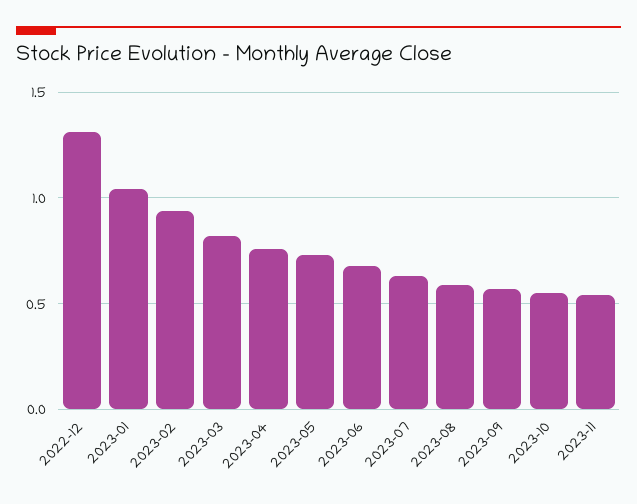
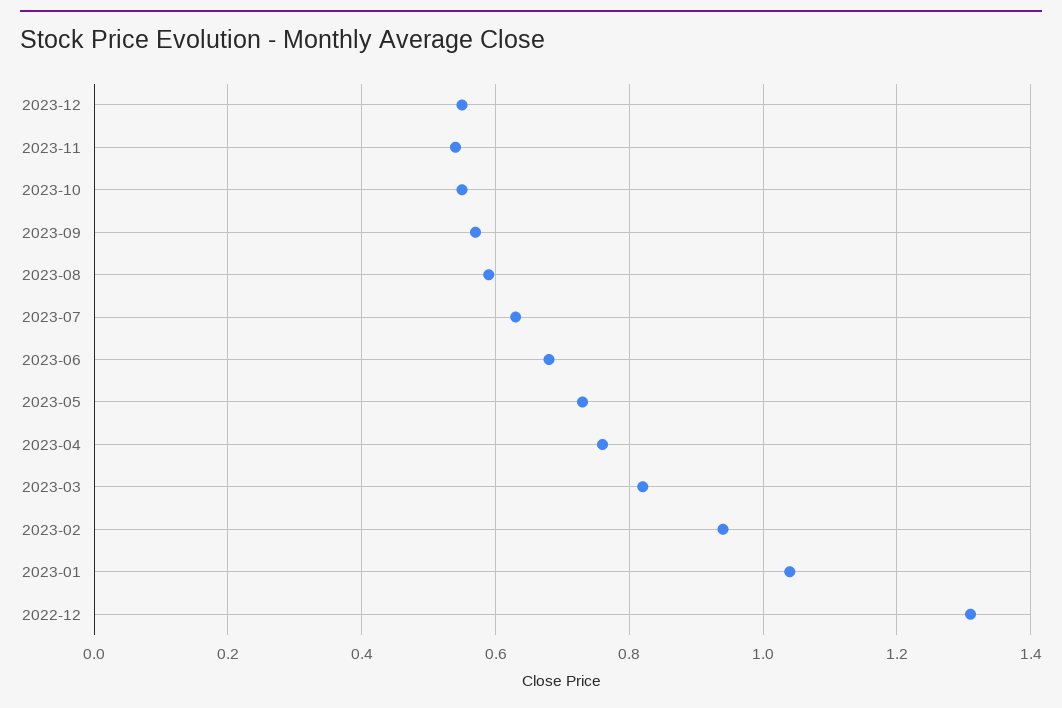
2023-12: none -> 0.55

